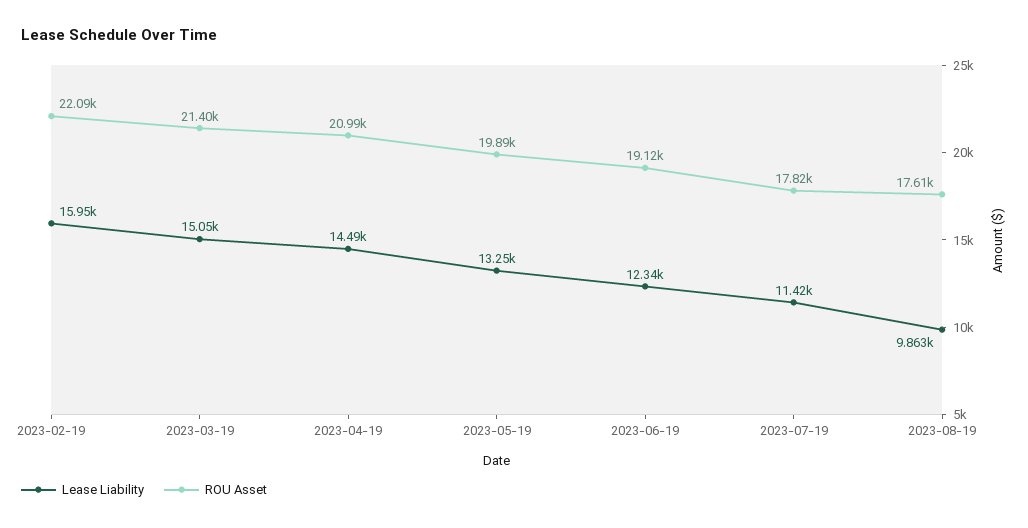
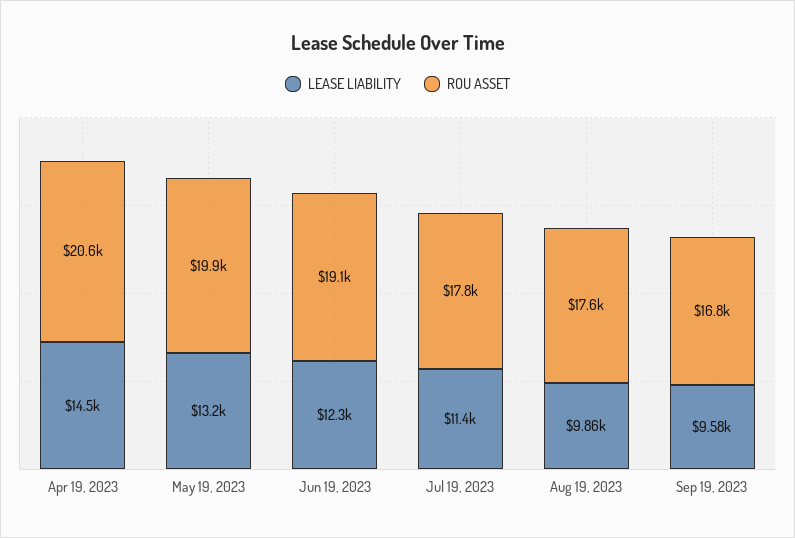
Lease Liability, 2023-02-19: 15950 -> none
ROU Asset, 2023-02-19: 22090 -> none
Lease Liability, 2023-03-19: 15050 -> none
ROU Asset, 2023-03-19: 21400 -> none
ROU Asset, 2023-04-19: 20990 -> 20600
Lease Liability, Sep 19, 2023: none -> 9580
ROU Asset, Sep 19, 2023: none -> 16800

